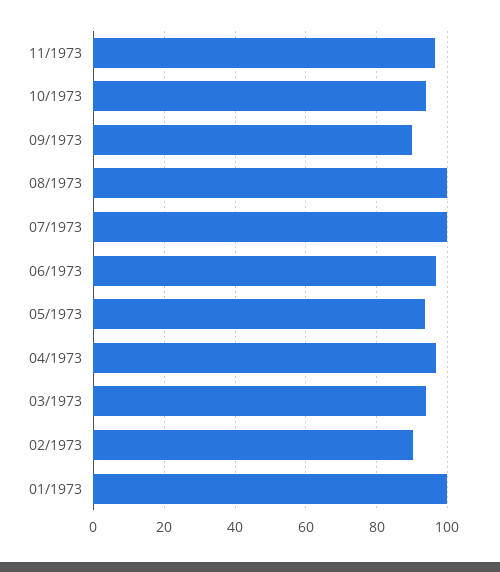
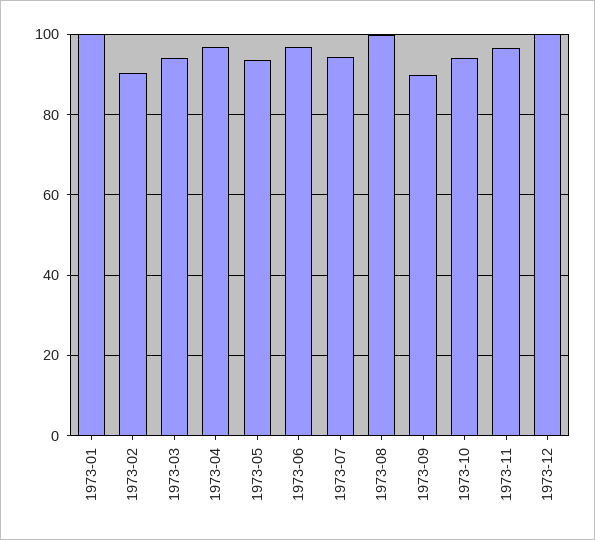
07/1973: 100 -> 94
1973-12: none -> 100

